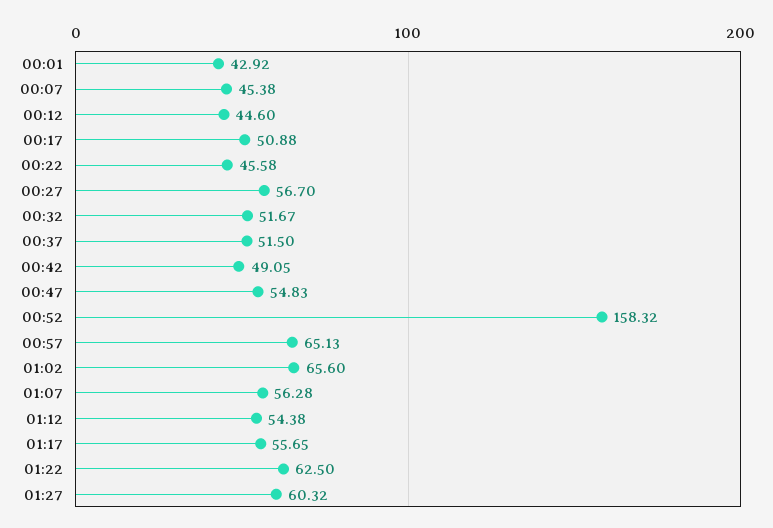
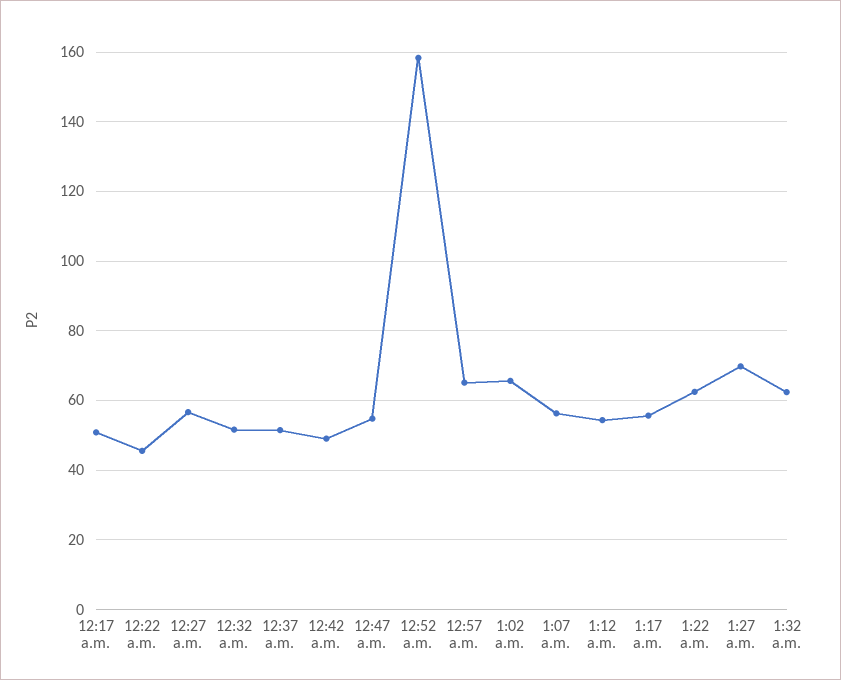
00:01: 42.92 -> none
00:07: 45.38 -> none
00:12: 44.6 -> none
01:27: 60.32 -> 70
1:32 a.m.: none -> 62

